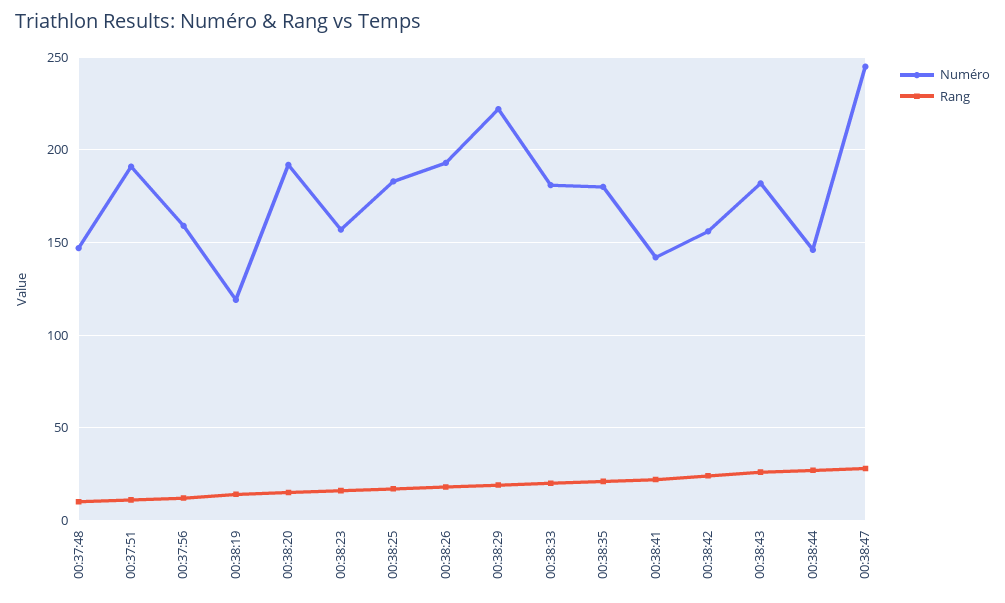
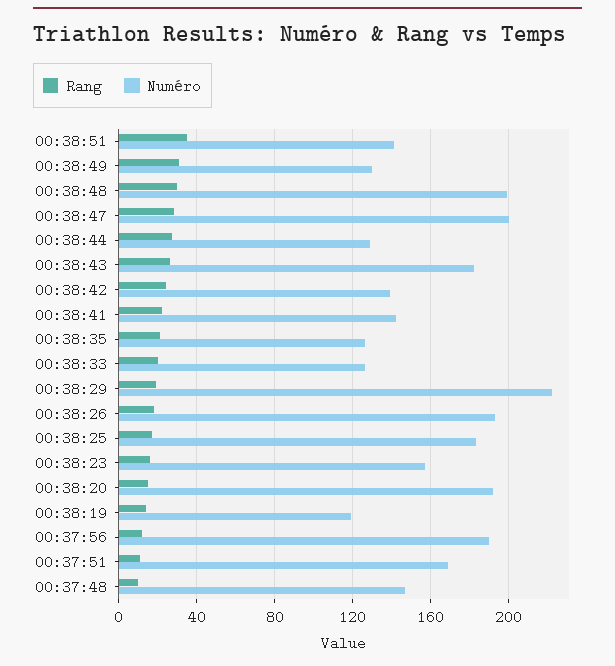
Numéro, 00:37:51: 190 -> 170
Numéro, 00:37:56: 160 -> 190
Numéro, 00:38:33: 180 -> 125
Numéro, 00:38:35: 180 -> 125
Numéro, 00:38:42: 155 -> 140
Numéro, 00:38:44: 145 -> 130
Numéro, 00:38:47: 245 -> 200
Rang, 00:38:51: none -> 35
Numéro, 00:38:51: none -> 140
Rang, 00:38:49: none -> 30
Numéro, 00:38:49: none -> 130
Rang, 00:38:48: none -> 30
Numéro, 00:38:48: none -> 200

